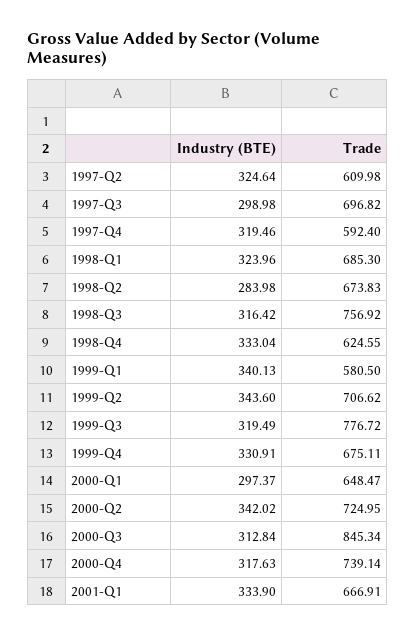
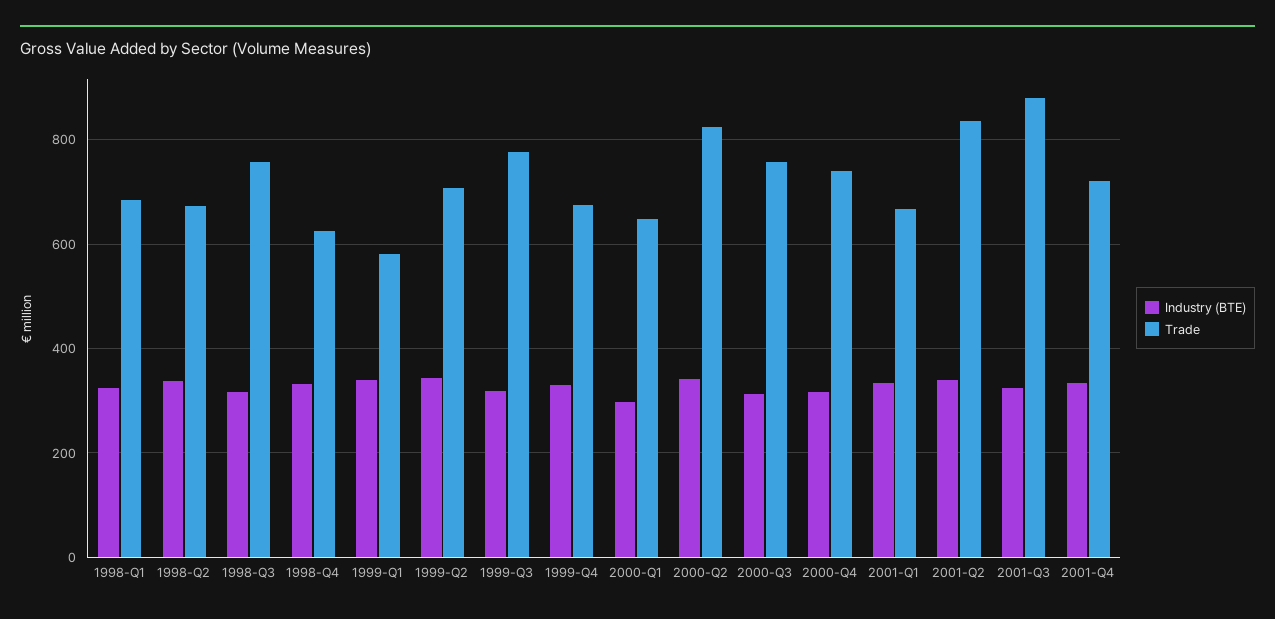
Industry (BTE), 1997-Q2: 324.64 -> none
Trade, 1997-Q2: 609.98 -> none
Industry (BTE), 1997-Q3: 298.98 -> none
Trade, 1997-Q3: 696.82 -> none
Industry (BTE), 1997-Q4: 319.46 -> none
Trade, 1997-Q4: 592.4 -> none
Industry (BTE), 1998-Q2: 283.98 -> 340
Trade, 2000-Q2: 724.95 -> 820
Trade, 2000-Q3: 845.34 -> 760
Industry (BTE), 2001-Q2: none -> 340
Trade, 2001-Q2: none -> 840
Industry (BTE), 2001-Q3: none -> 320
Trade, 2001-Q3: none -> 880
Industry (BTE), 2001-Q4: none -> 340
Trade, 2001-Q4: none -> 720

